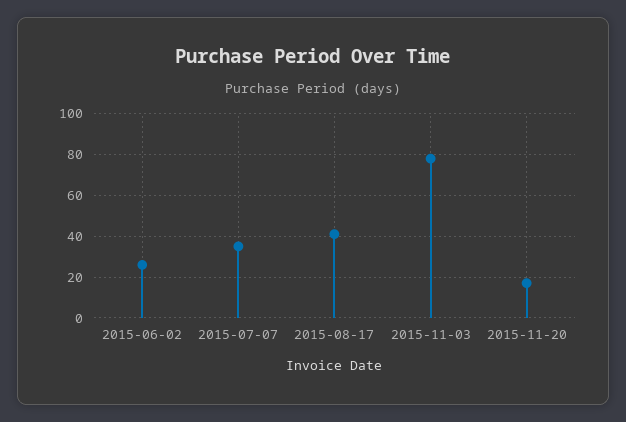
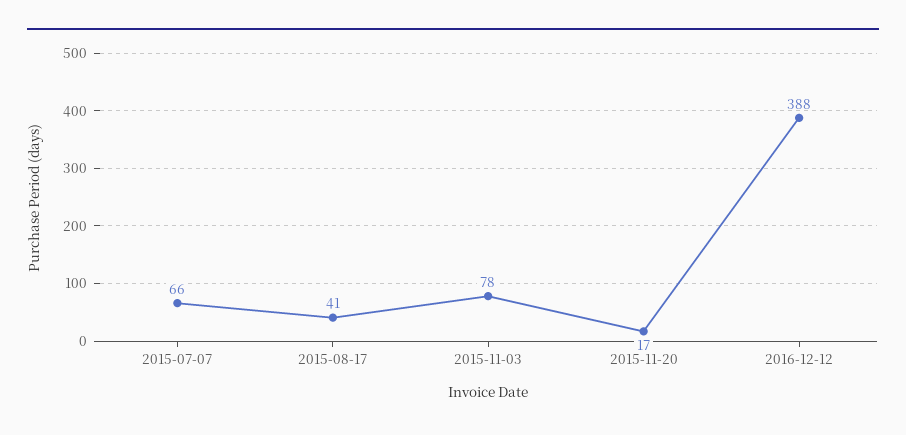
2015-06-02: 25 -> none
2015-07-07: 35 -> 66
2016-12-12: none -> 388

